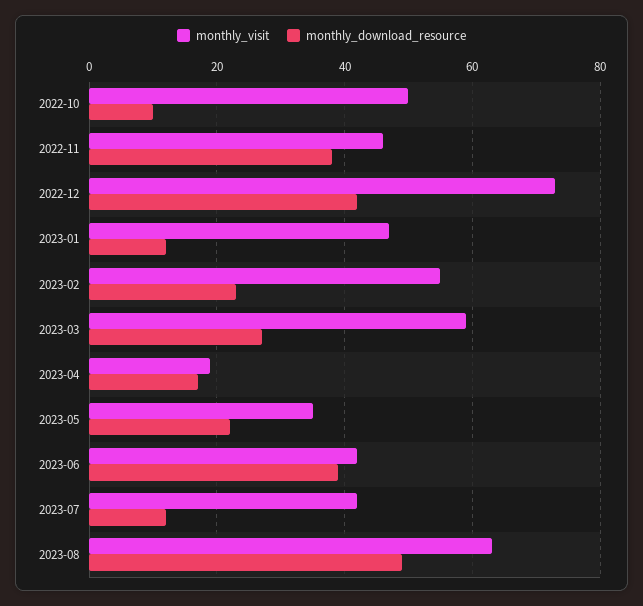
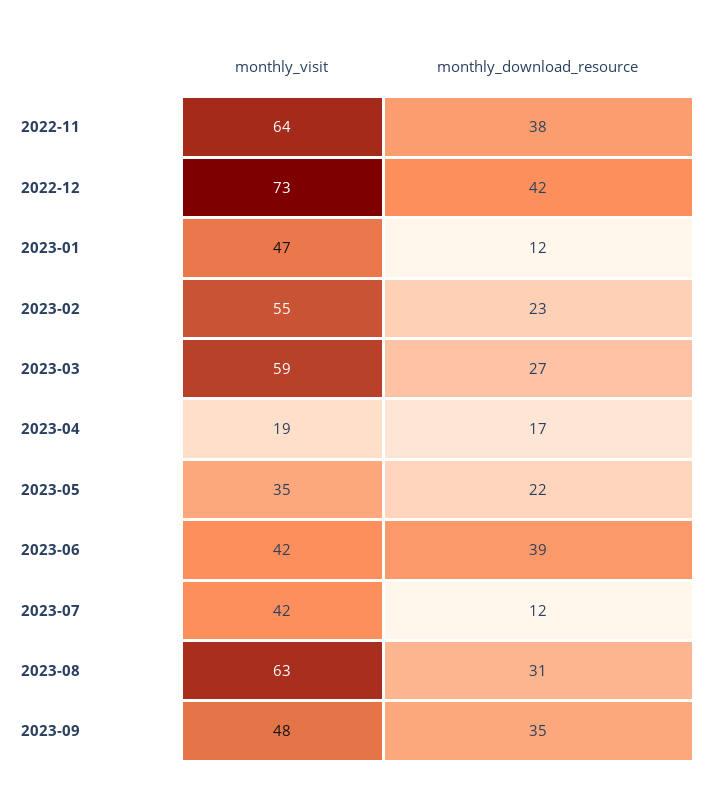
monthly_visit, 2022-10: 50 -> none
monthly_download_resource, 2022-10: 10 -> none
monthly_visit, 2022-11: 45 -> 64
monthly_download_resource, 2023-08: 50 -> 31
monthly_visit, 2023-09: none -> 48
monthly_download_resource, 2023-09: none -> 35

